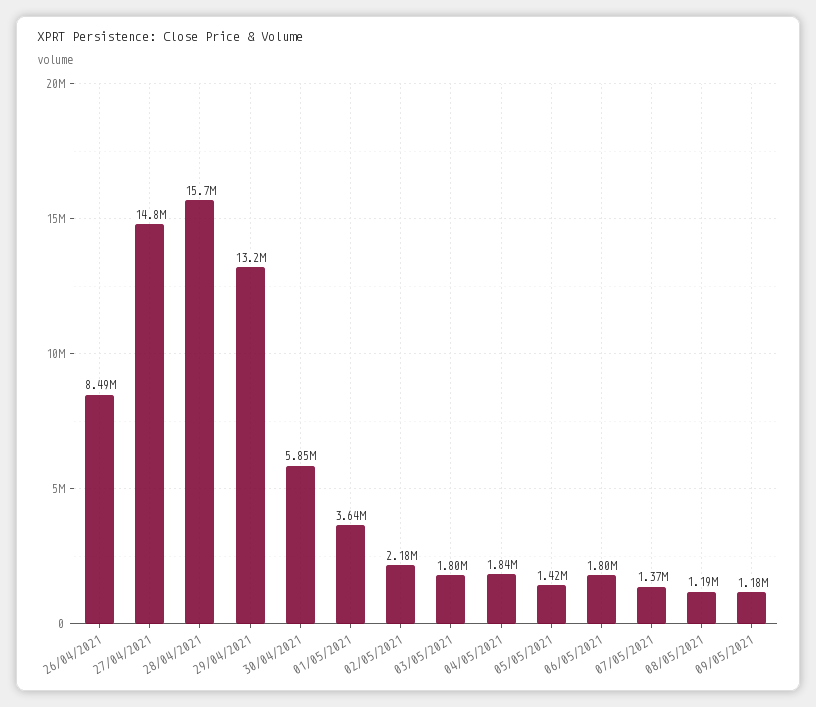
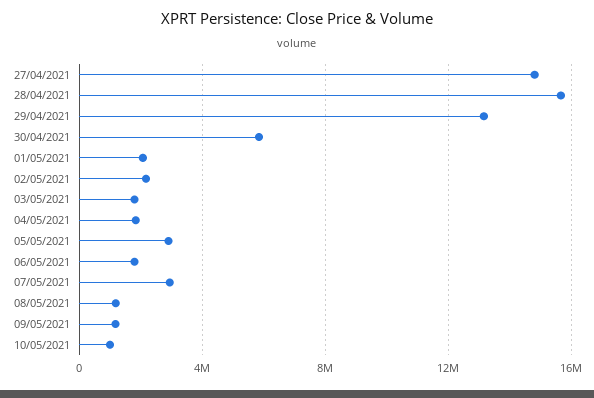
26/04/2021: 8490000 -> none
01/05/2021: 3640000 -> 2000000
05/05/2021: 1420000 -> 3000000
07/05/2021: 1370000 -> 3000000
10/05/2021: none -> 1000000

